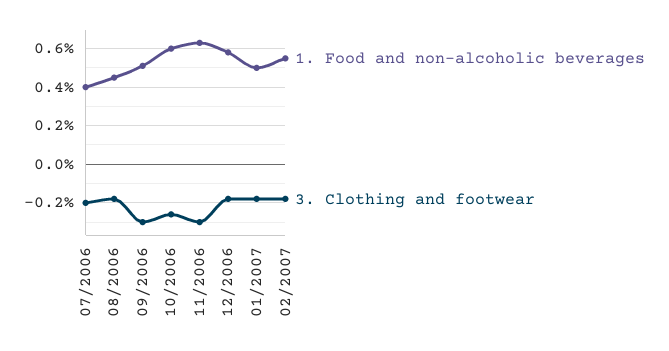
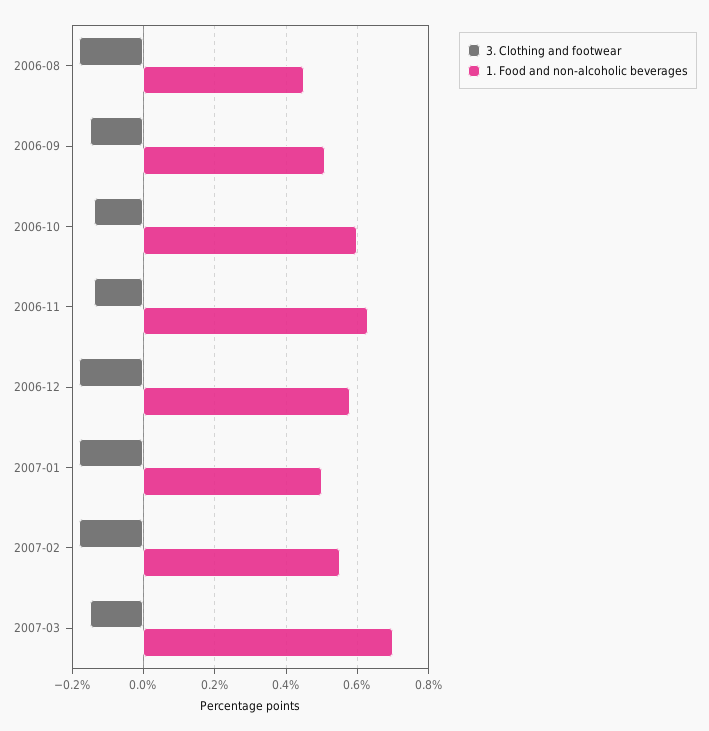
1. Food and non-alcoholic beverages, 07/2006: 0.4 -> none
3. Clothing and footwear, 07/2006: -0.2 -> none
3. Clothing and footwear, 09/2006: -0.3 -> -0.15
3. Clothing and footwear, 10/2006: -0.25 -> -0.15
3. Clothing and footwear, 11/2006: -0.3 -> -0.15
3. Clothing and footwear, 2007-03: none -> -0.15
1. Food and non-alcoholic beverages, 2007-03: none -> 0.7

